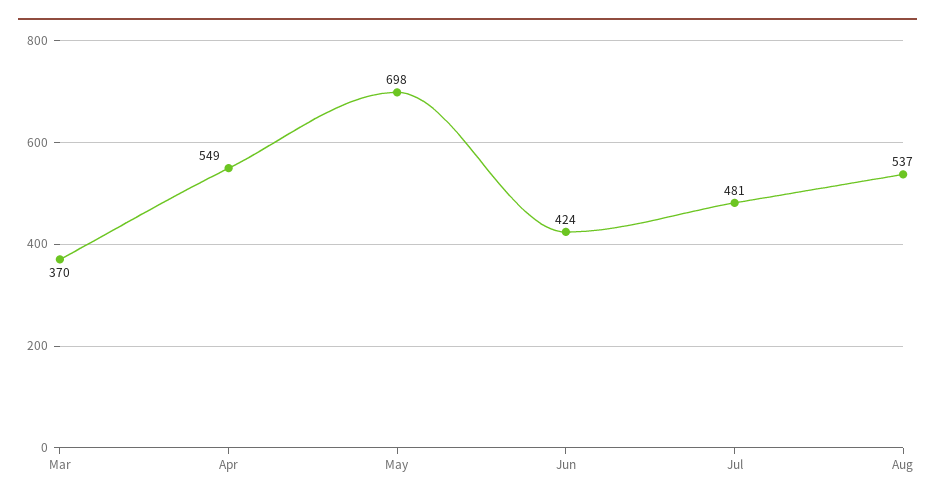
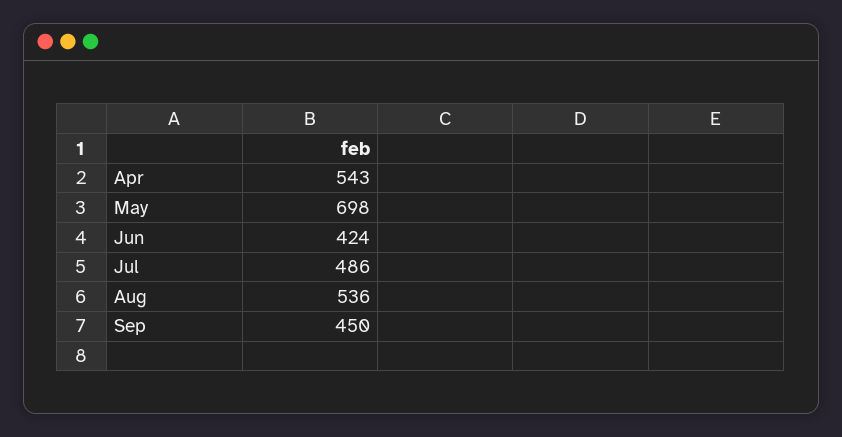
Mar: 370 -> none
Apr: 549 -> 543
Jul: 481 -> 486
Aug: 537 -> 536
Sep: none -> 450

